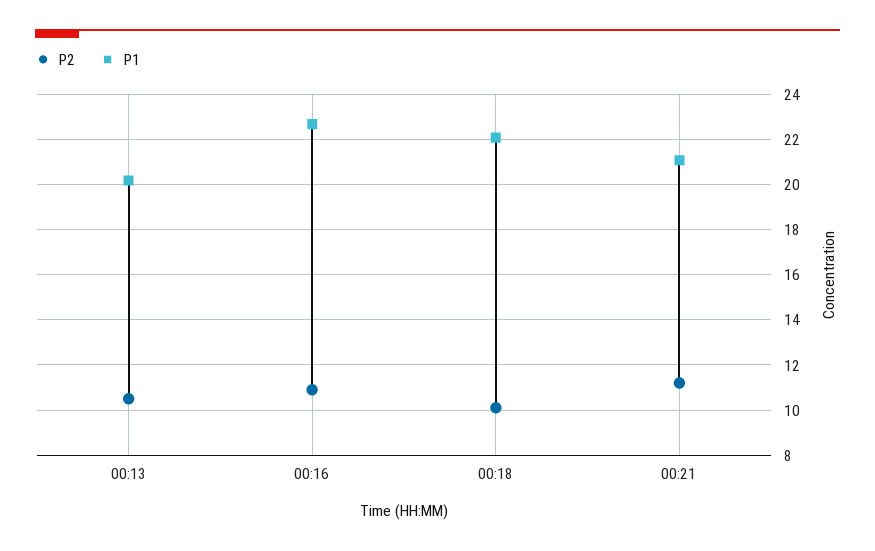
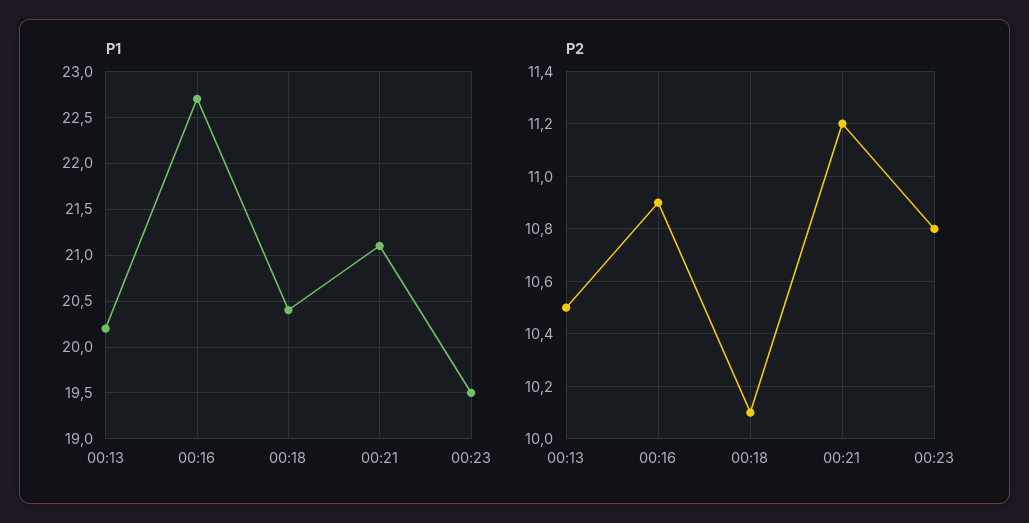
P1, 00:18: 22 -> 20.4
P1, 00:23: none -> 19.5
P2, 00:23: none -> 10.8

